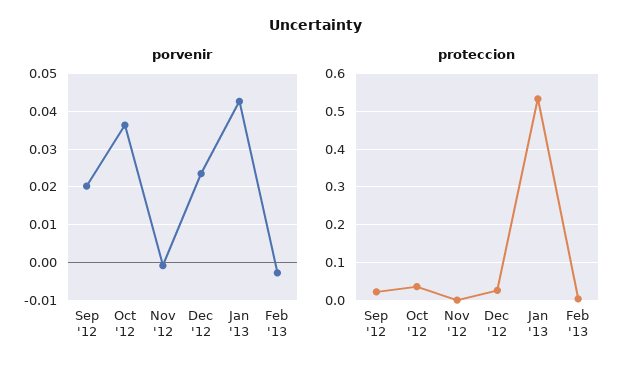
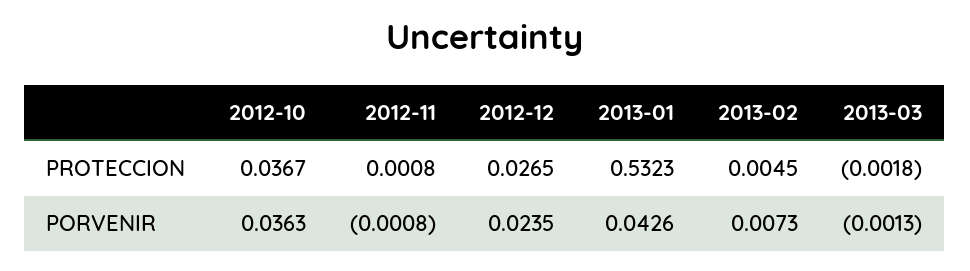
porvenir, Sep '12: 0.02 -> none
porvenir, Feb '13: -0.002 -> 0.0073
proteccion, Sep '12: 0.02 -> none
proteccion, 2013-03: none -> -0.0018
porvenir, 2013-03: none -> -0.0013

